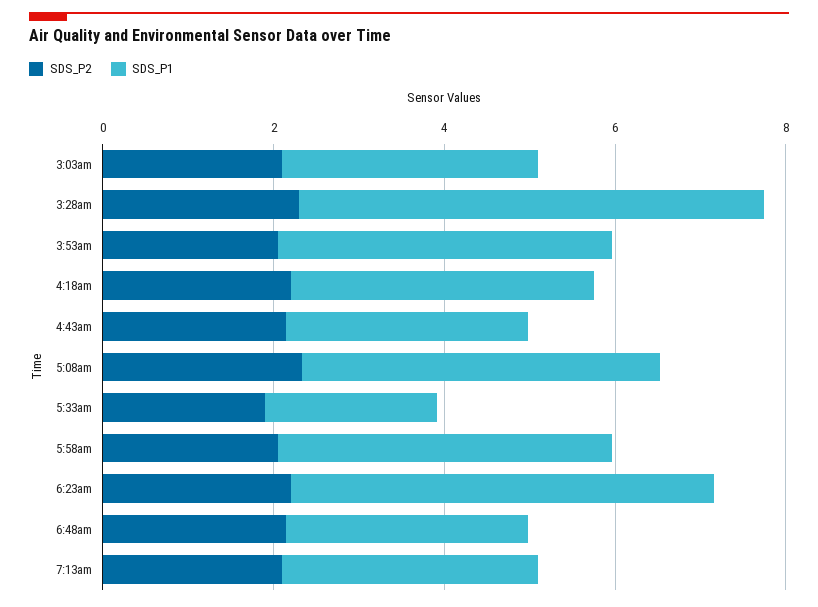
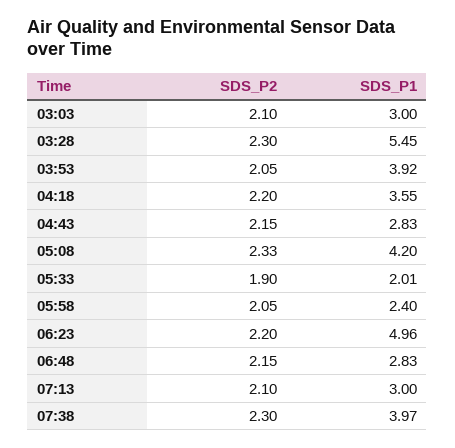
SDS_P1, 5:58am: 4 -> 2.4
SDS_P2, 07:38: none -> 2.3
SDS_P1, 07:38: none -> 3.97

